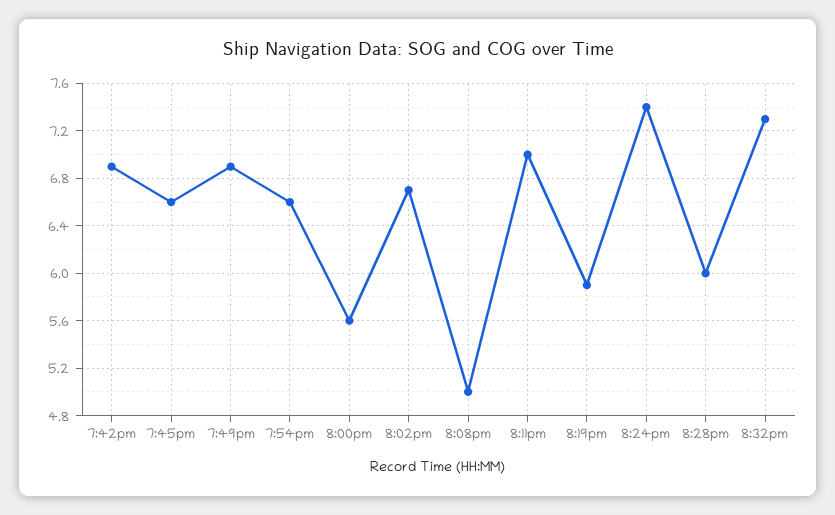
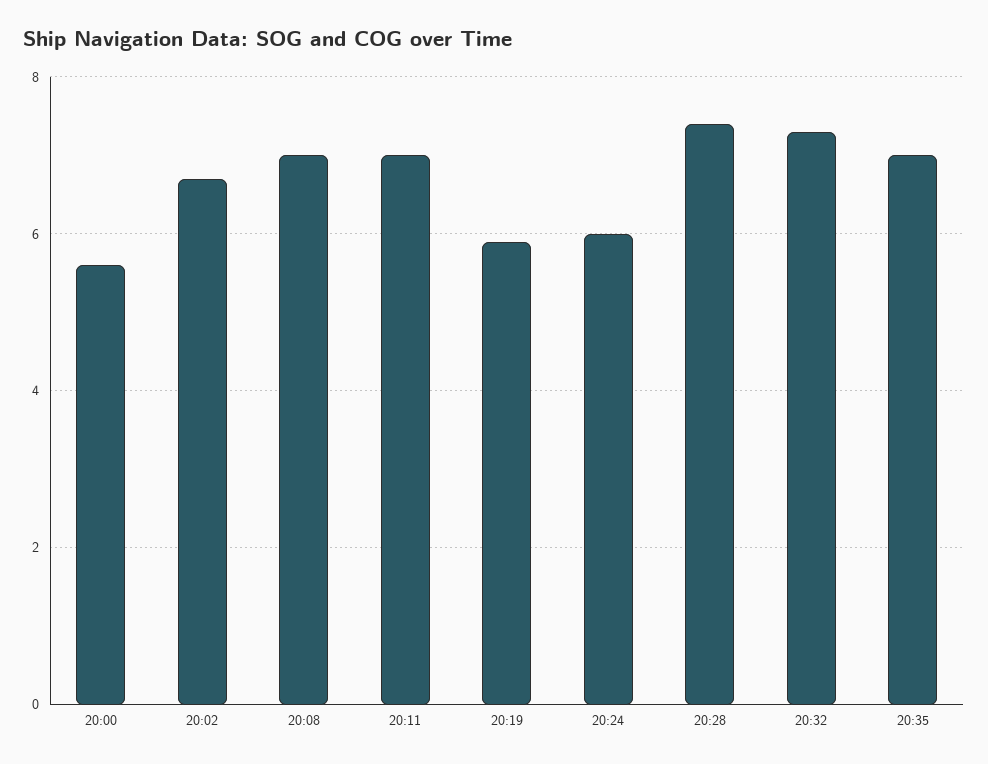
7:42pm: 6.9 -> none
7:45pm: 6.6 -> none
7:49pm: 6.9 -> none
7:54pm: 6.6 -> none
8:08pm: 5 -> 7
8:24pm: 7.4 -> 6
8:28pm: 6 -> 7.5
20:35: none -> 7

